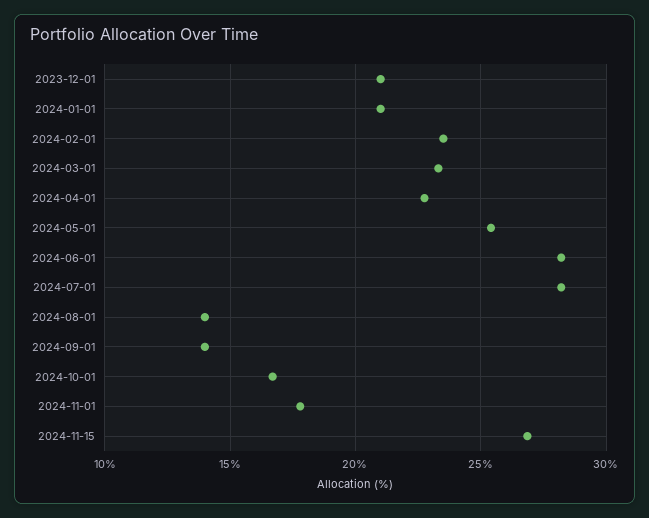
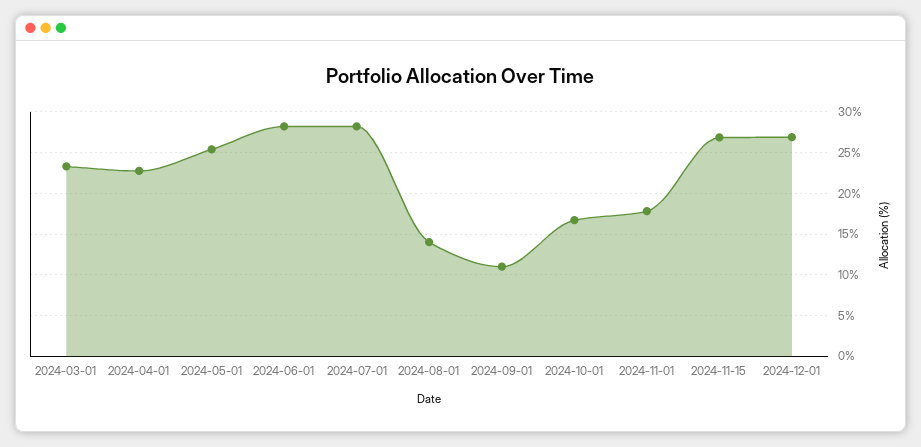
2023-12-01: 21 -> none
2024-01-01: 21 -> none
2024-02-01: 23.5 -> none
2024-09-01: 14 -> 11
2024-12-01: none -> 27

